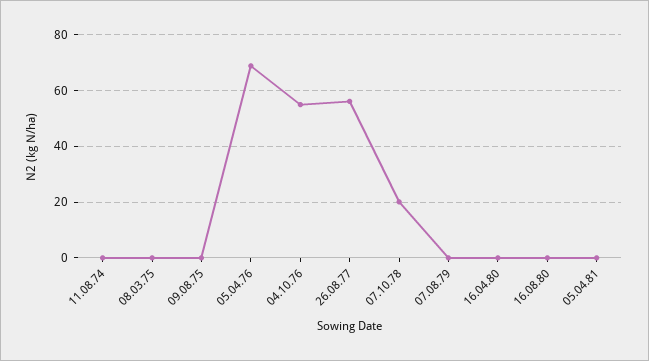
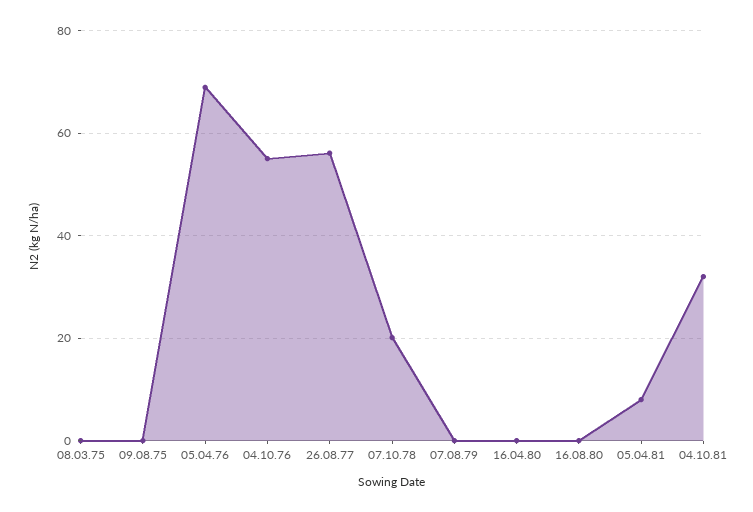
11.08.74: 0 -> none
05.04.81: 0 -> 8
04.10.81: none -> 32

